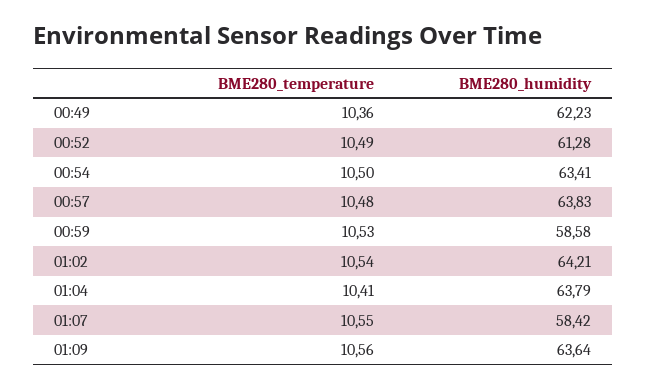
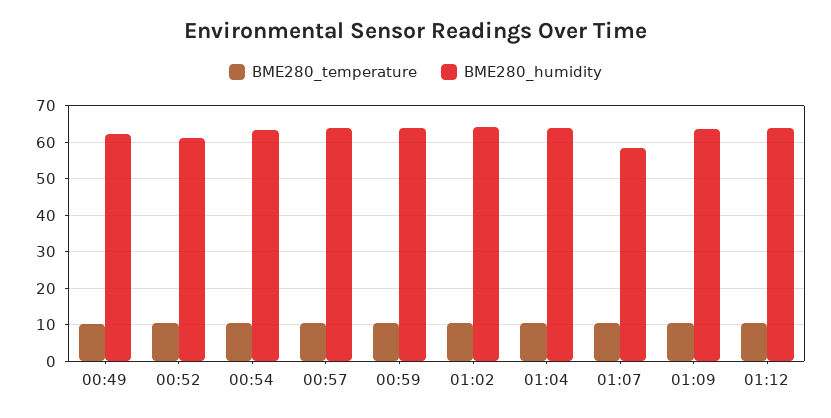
BME280_humidity, 00:59: 58.58 -> 64
BME280_temperature, 01:12: none -> 10
BME280_humidity, 01:12: none -> 64

